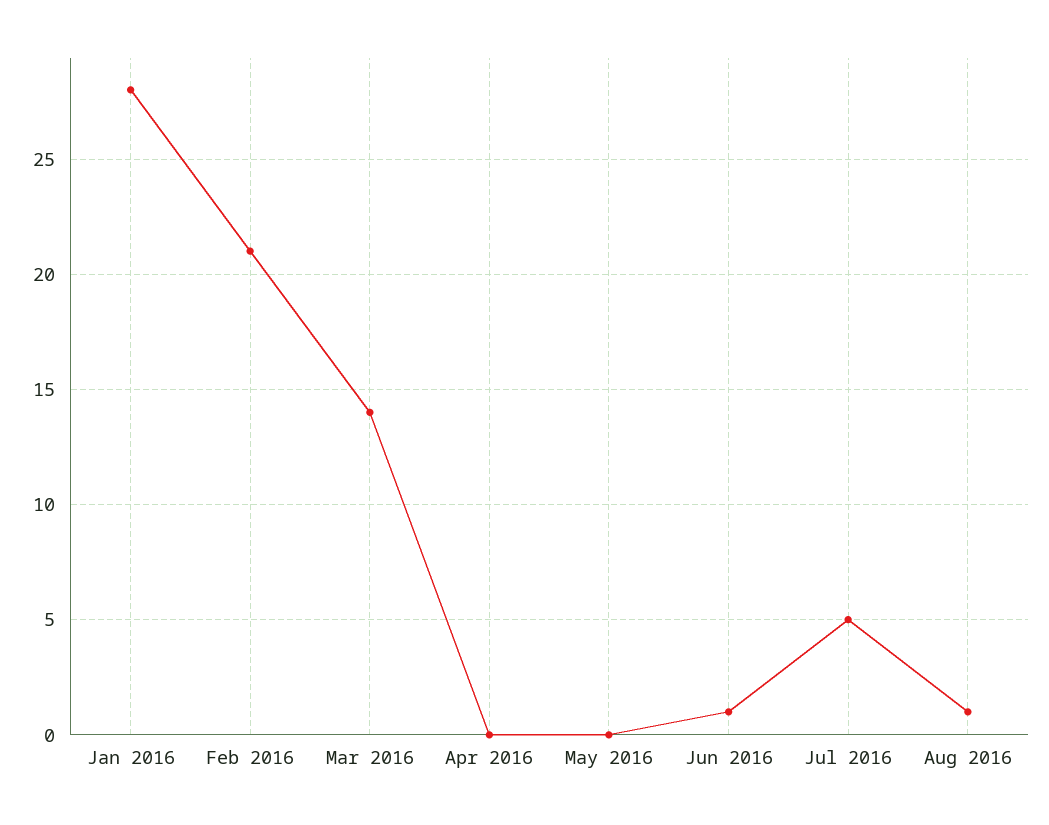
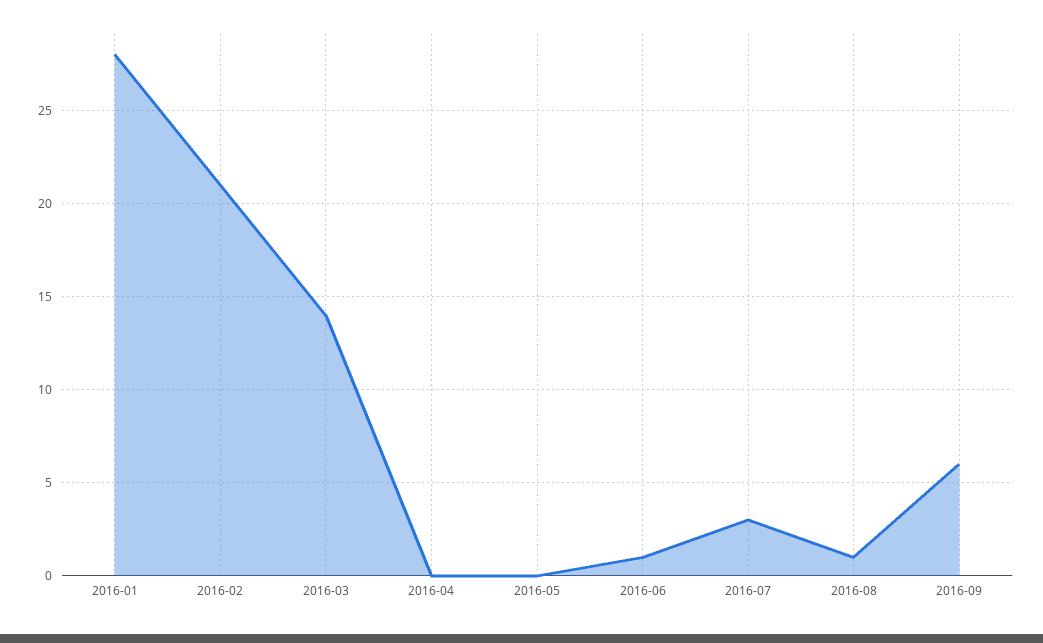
Jul 2016: 5 -> 3
2016-09: none -> 6

